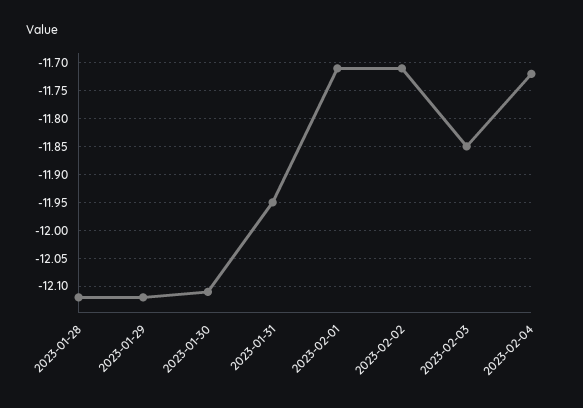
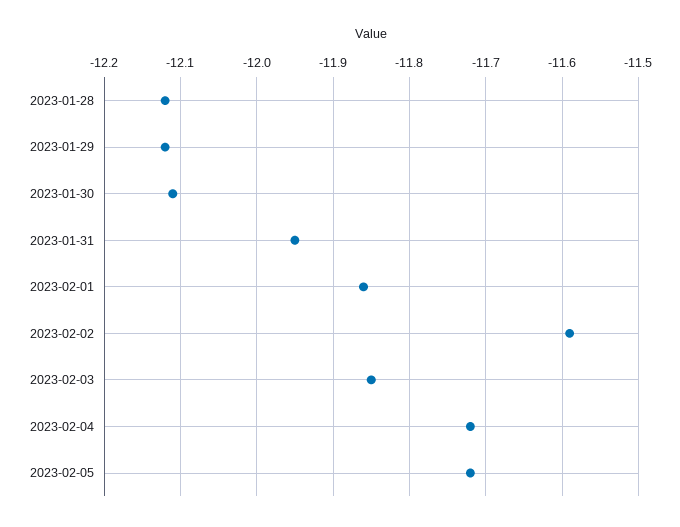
2023-02-01: -11.7 -> -11.86
2023-02-02: -11.7 -> -11.59
2023-02-05: none -> -11.72

